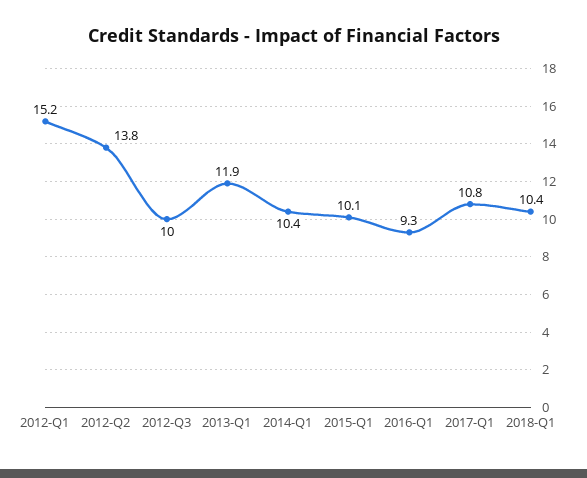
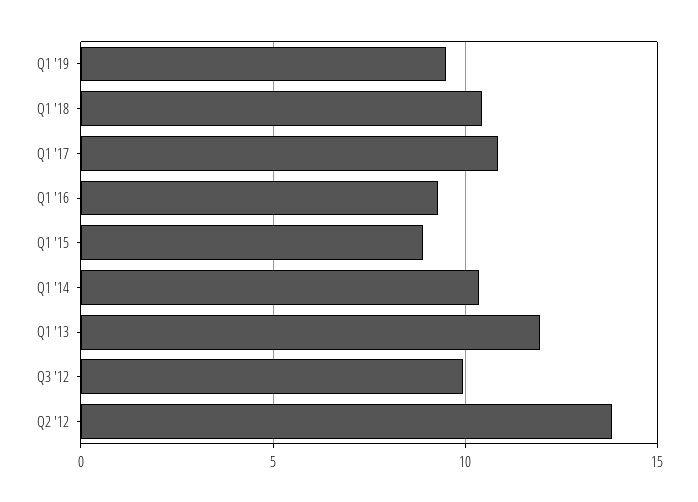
2012-Q1: 15.2 -> none
2015-Q1: 10.1 -> 9
Q1 '19: none -> 9.5

